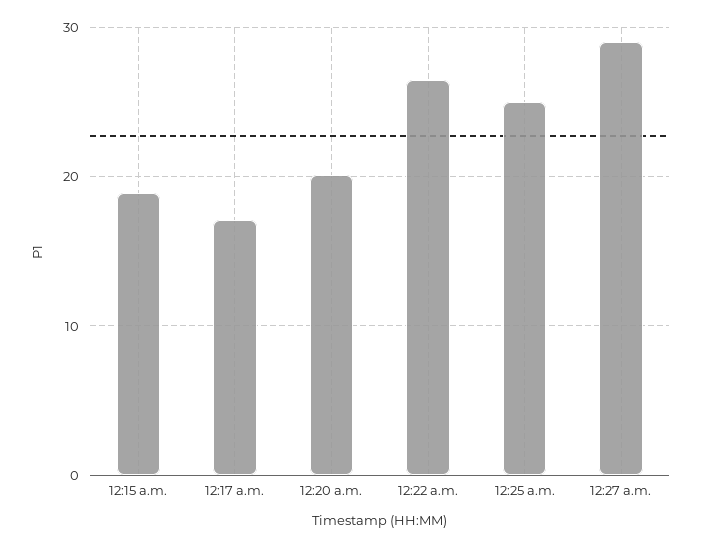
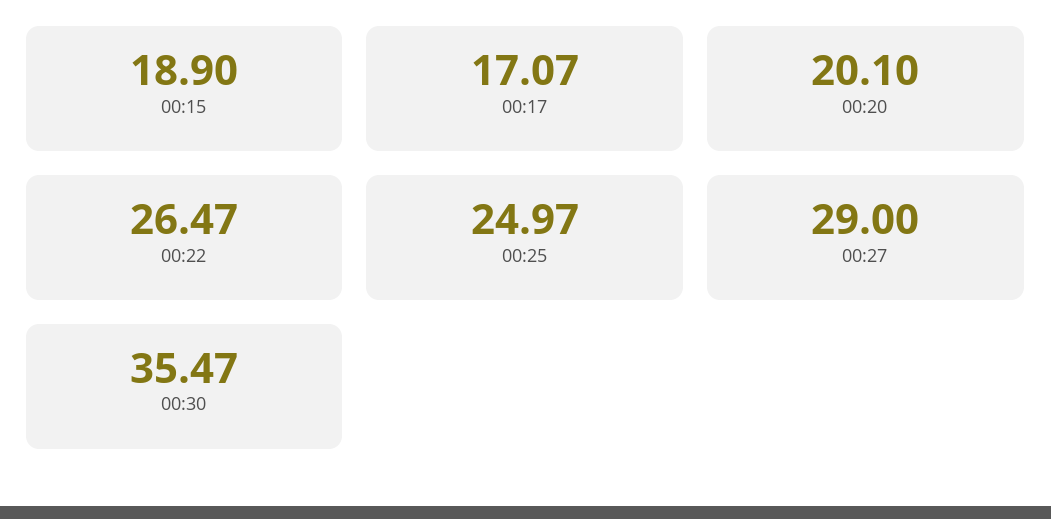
00:30: none -> 35.47

